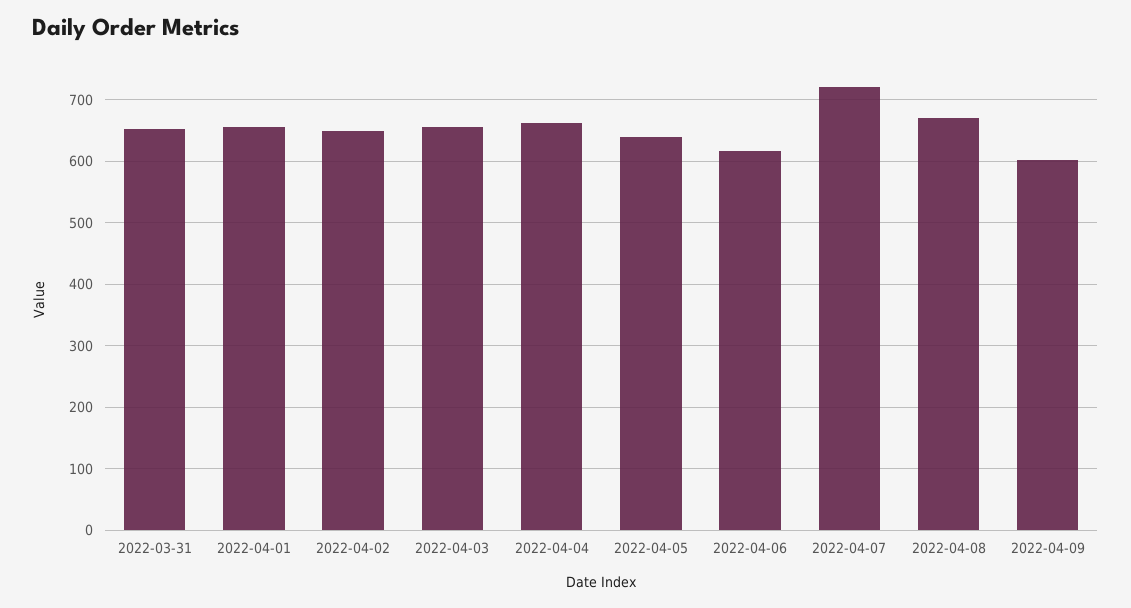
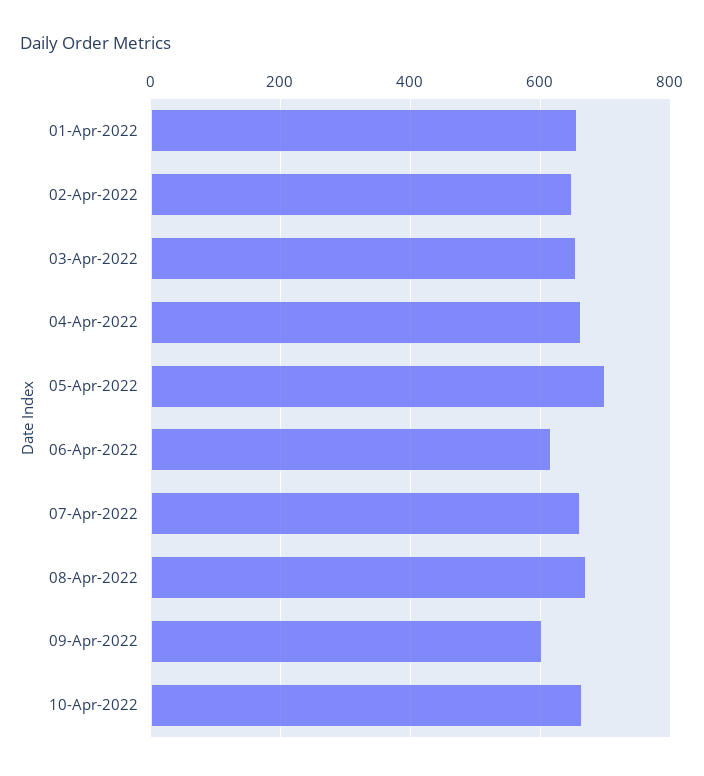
2022-03-31: 650 -> none
2022-04-05: 640 -> 700
2022-04-07: 720 -> 660
10-Apr-2022: none -> 660

